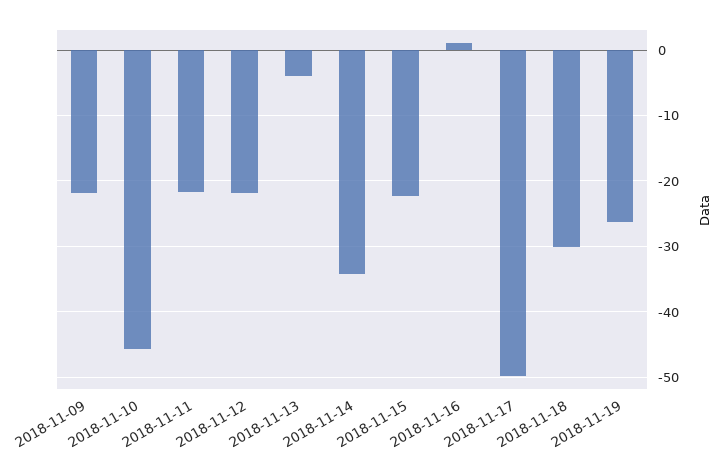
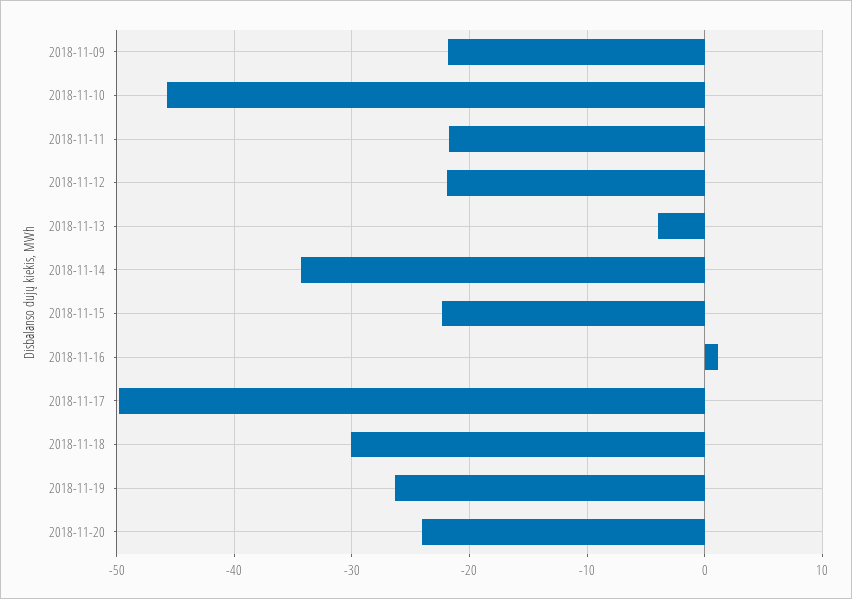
2018-11-20: none -> -24

